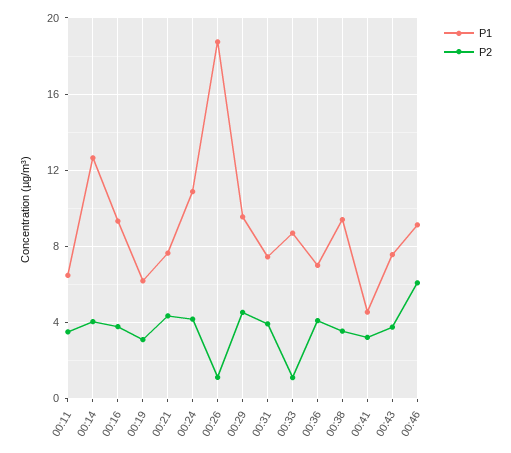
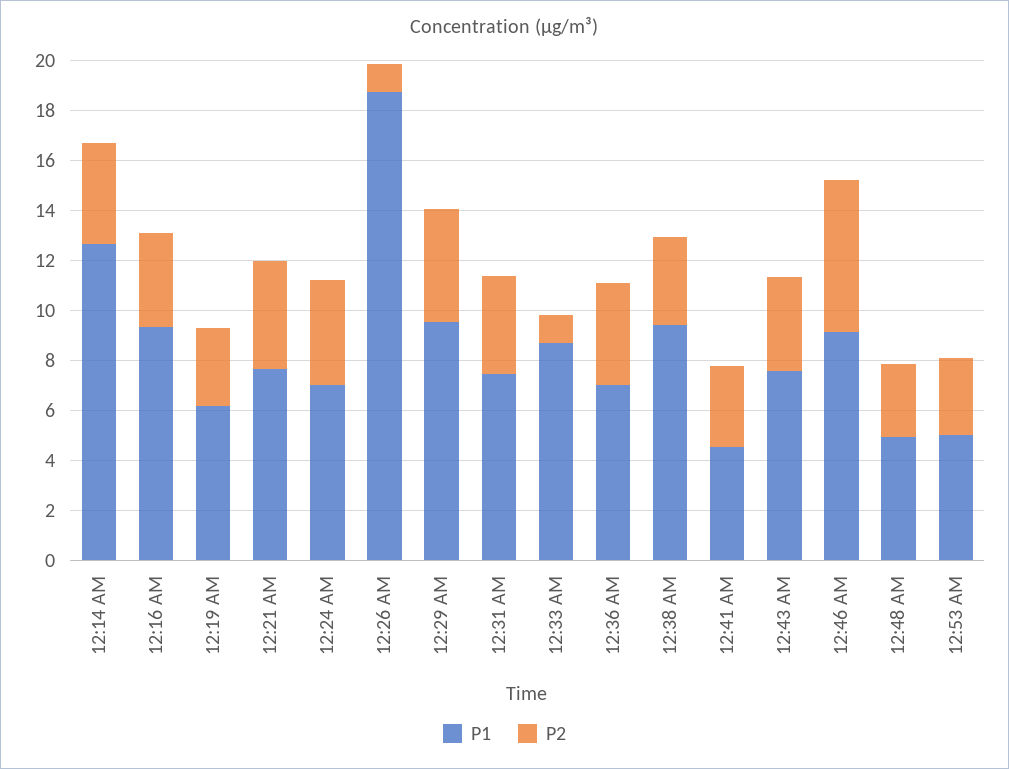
P1, 00:11: 6.5 -> none
P2, 00:11: 3.5 -> none
P1, 00:24: 11 -> 7
P1, 12:48 AM: none -> 5
P2, 12:48 AM: none -> 3
P1, 12:53 AM: none -> 5
P2, 12:53 AM: none -> 3

